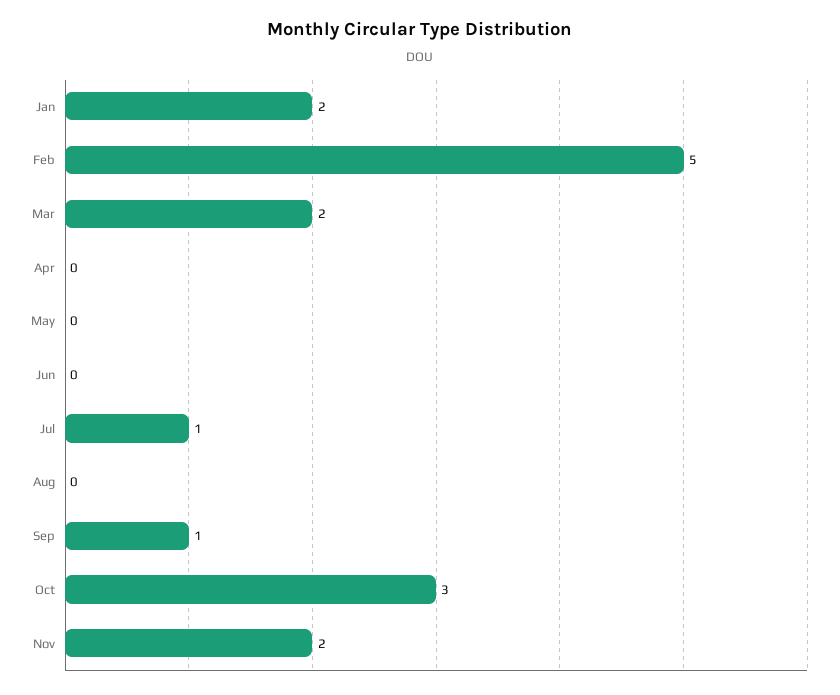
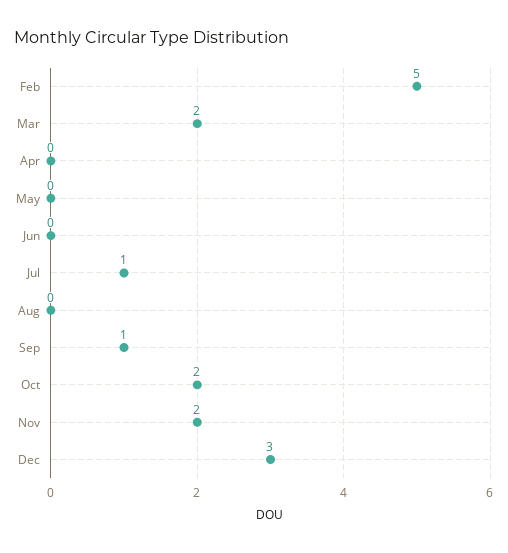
Jan: 2 -> none
Oct: 3 -> 2
Dec: none -> 3

